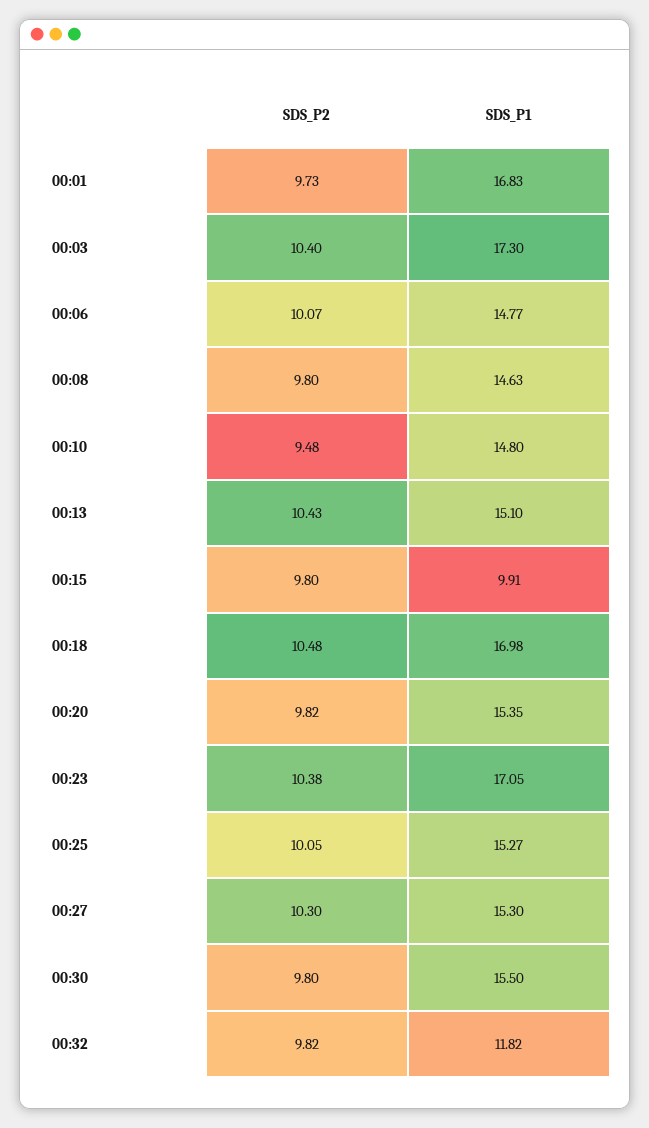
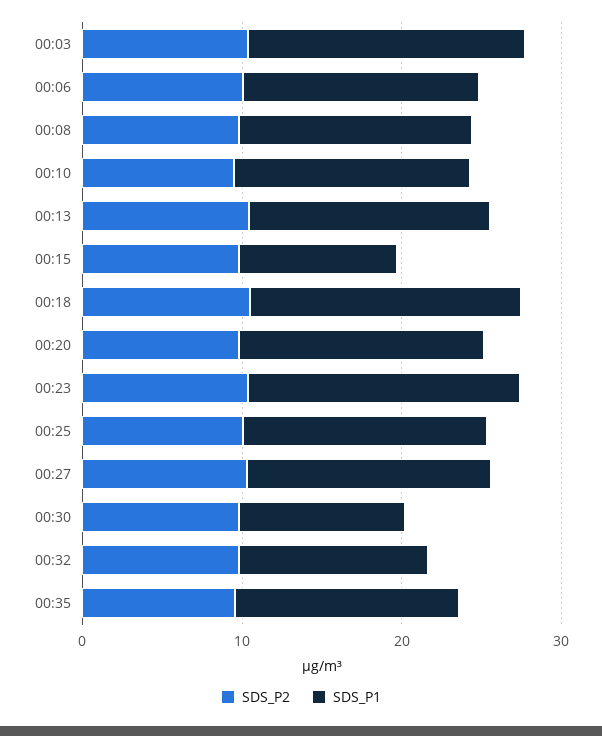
SDS_P2, 00:01: 9.73 -> none
SDS_P1, 00:01: 16.83 -> none
SDS_P1, 00:30: 15.5 -> 10
SDS_P2, 00:35: none -> 10
SDS_P1, 00:35: none -> 14

